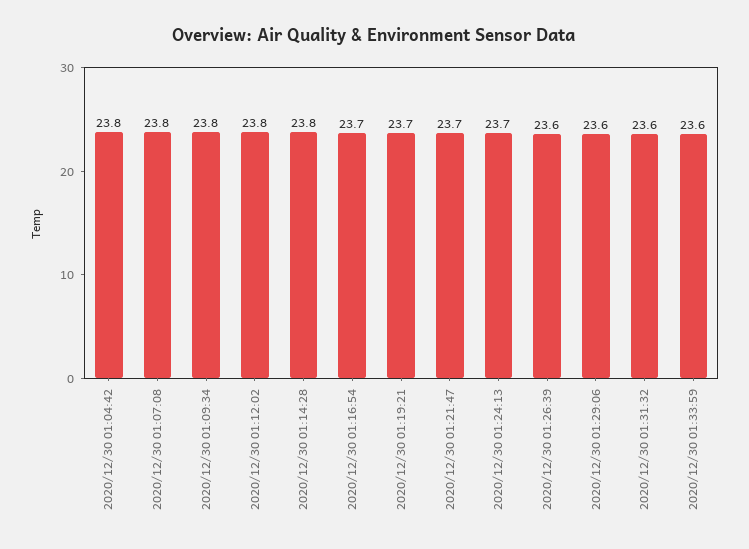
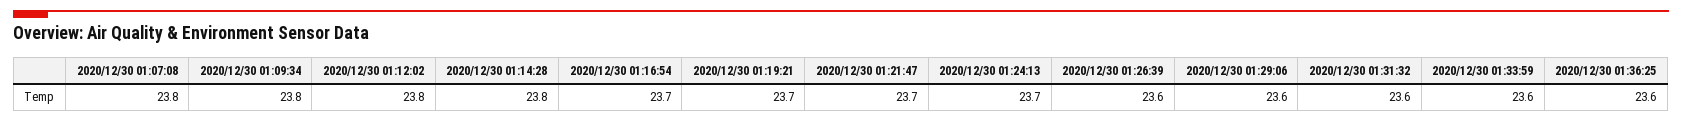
2020/12/30 01:04:42: 23.8 -> none
2020/12/30 01:36:25: none -> 23.6

